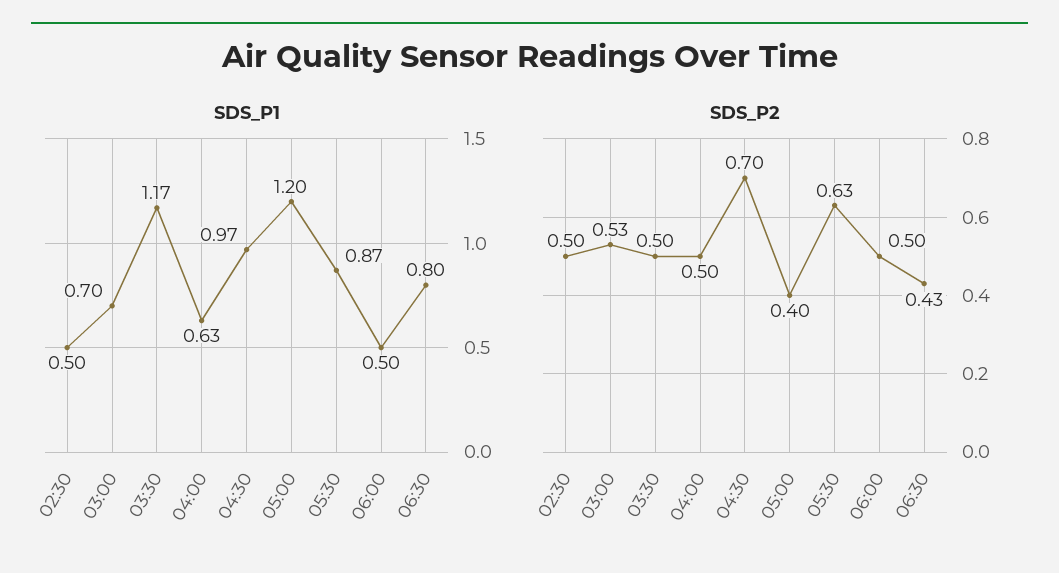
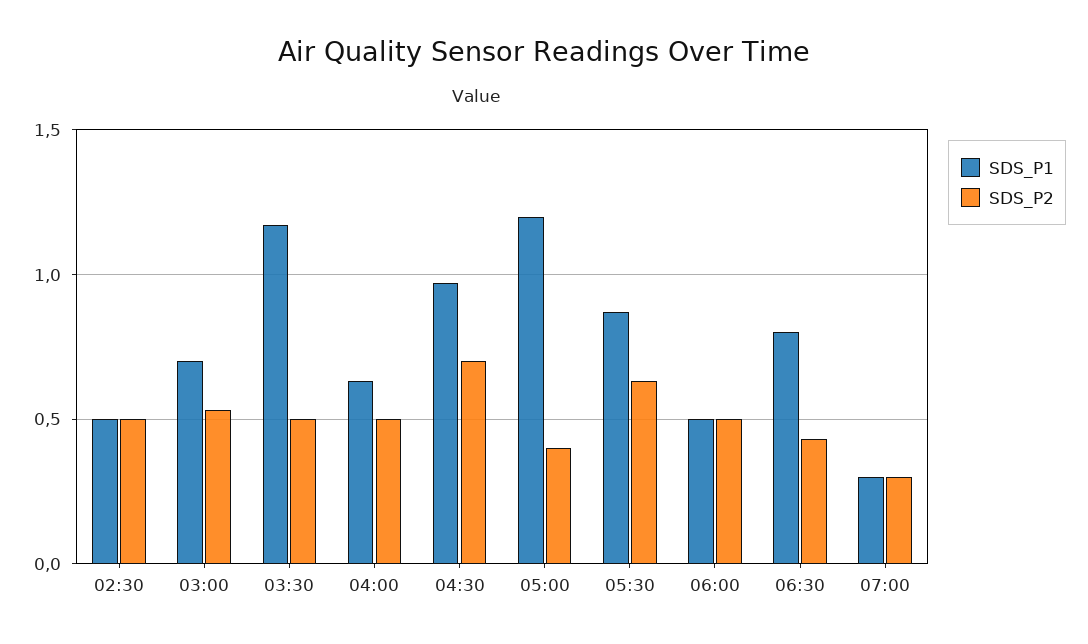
SDS_P1, 07:00: none -> 0.3
SDS_P2, 07:00: none -> 0.3

